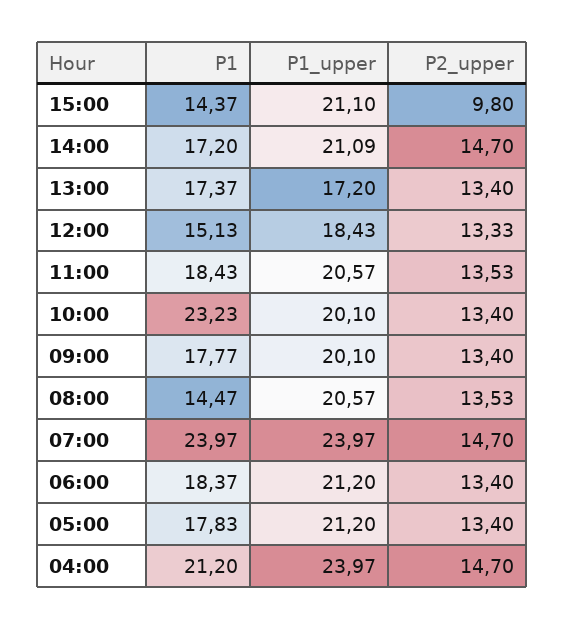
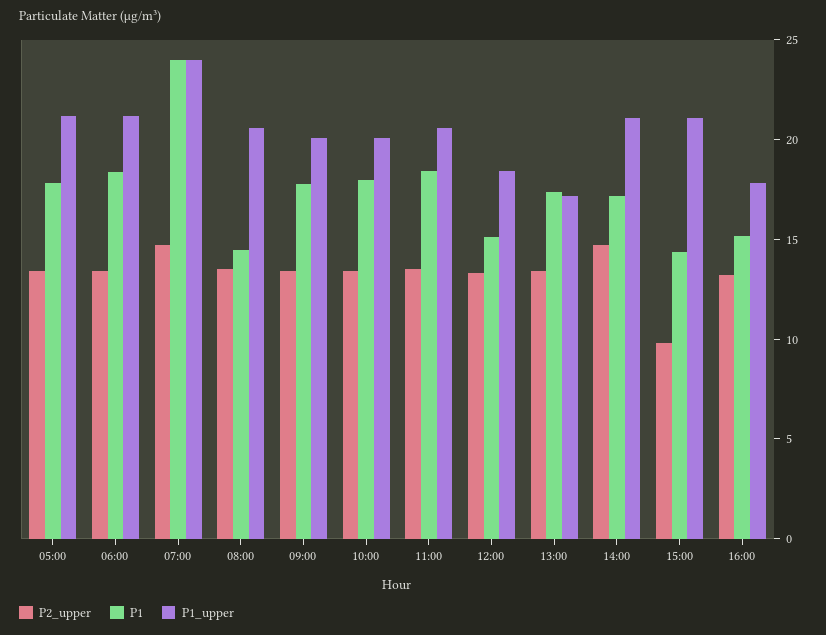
P1, 10:00: 23.23 -> 18
P1, 04:00: 21.2 -> none
P1_upper, 04:00: 23.97 -> none
P2_upper, 04:00: 14.7 -> none
P2_upper, 16:00: none -> 13
P1, 16:00: none -> 15
P1_upper, 16:00: none -> 18

